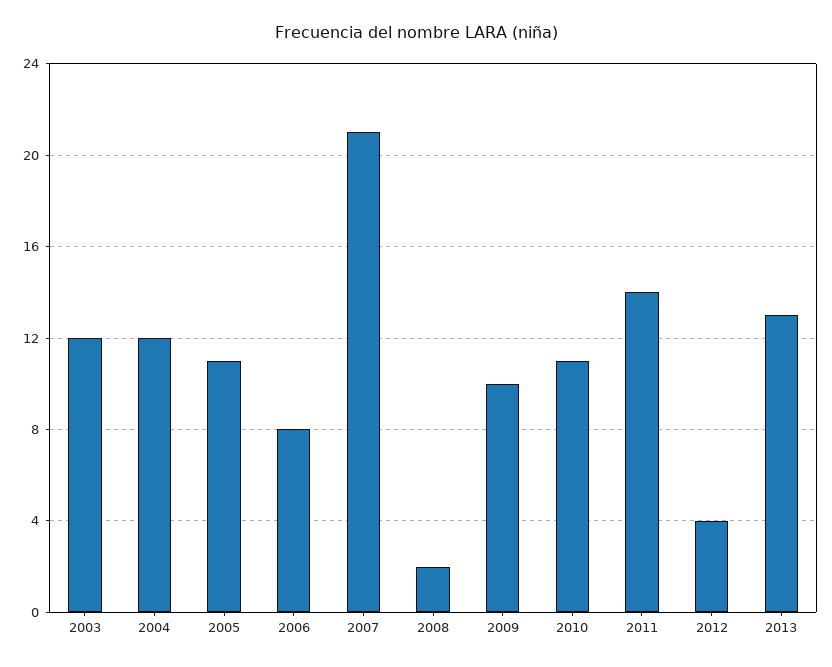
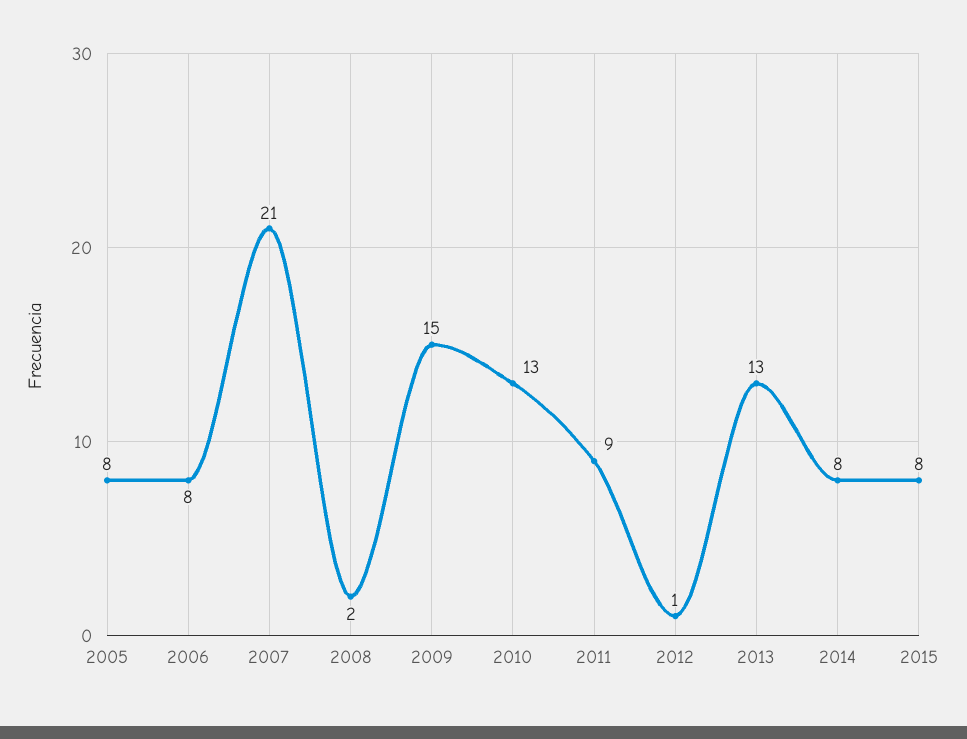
2003: 12 -> none
2004: 12 -> none
2005: 11 -> 8
2009: 10 -> 15
2010: 11 -> 13
2011: 14 -> 9
2012: 4 -> 1
2014: none -> 8
2015: none -> 8

